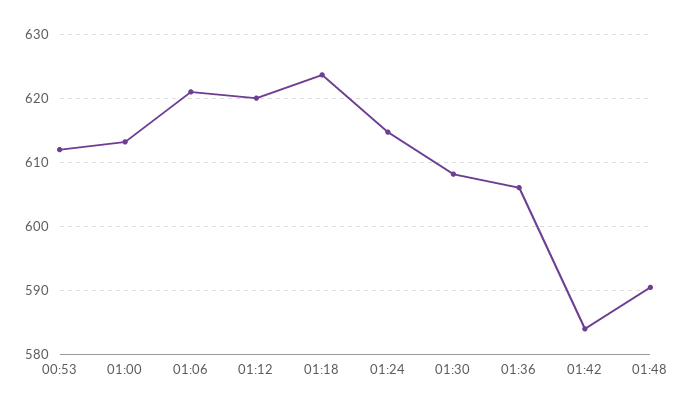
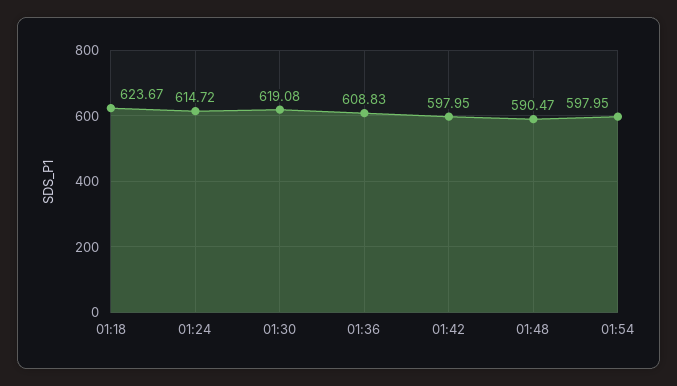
00:53: 612 -> none
01:00: 613 -> none
01:06: 621 -> none
01:12: 620 -> none
01:30: 608 -> 619.08
01:36: 606 -> 608.83
01:42: 584 -> 597.95
01:54: none -> 597.95

